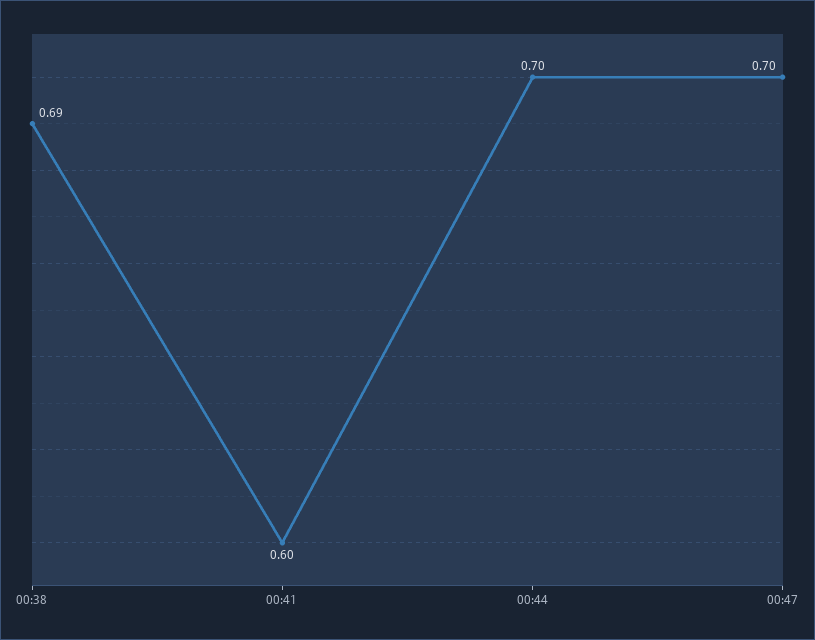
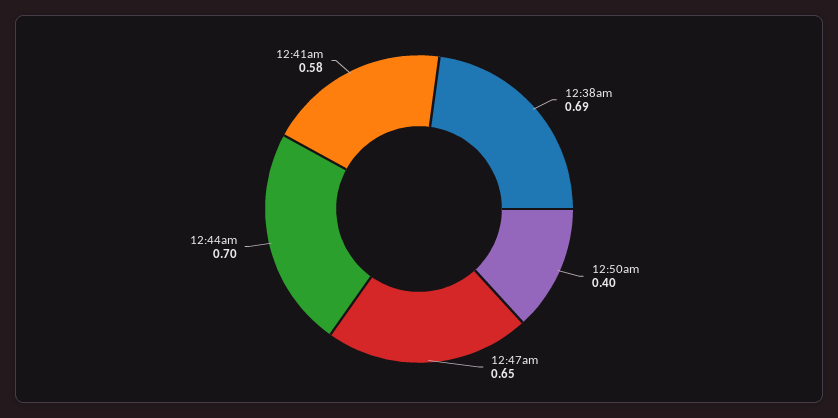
00:41: 0.6 -> 0.58
00:47: 0.7 -> 0.65
12:50am: none -> 0.4

